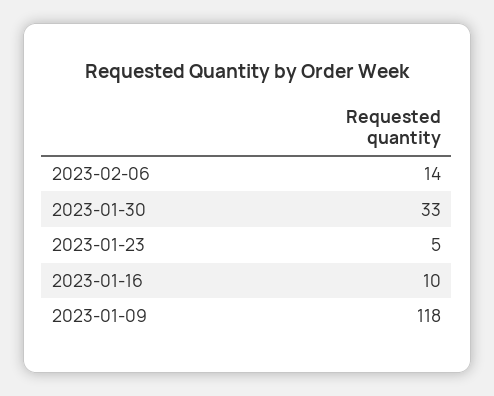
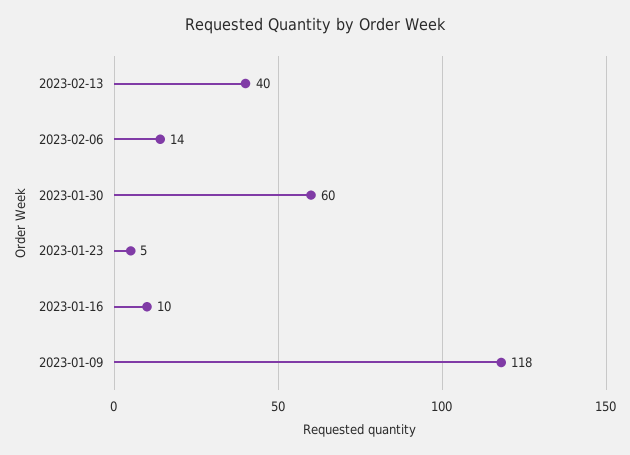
2023-01-30: 33 -> 60
2023-02-13: none -> 40

